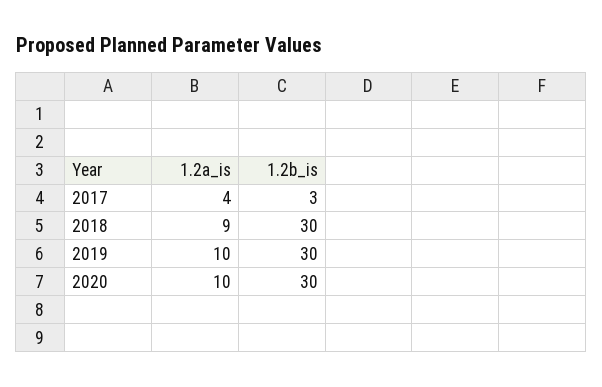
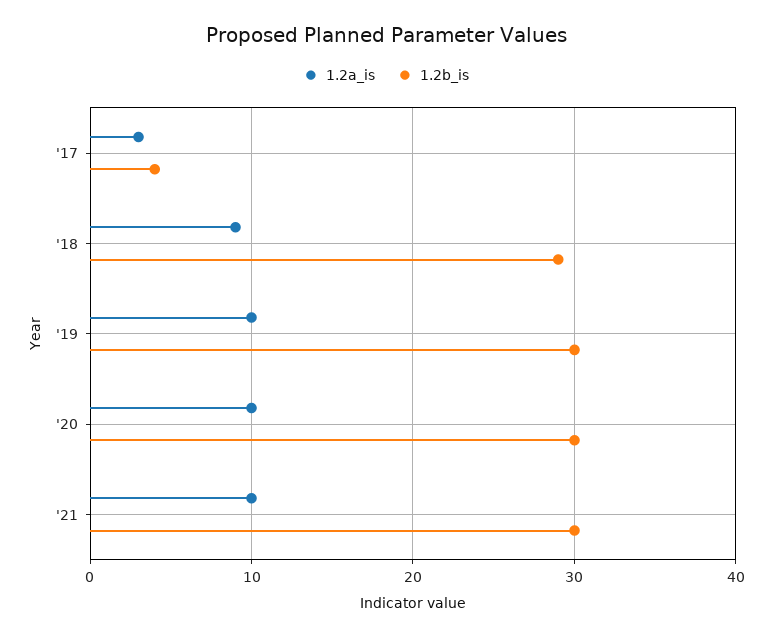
1.2a_is, 2017: 4 -> 3
1.2b_is, 2017: 3 -> 4
1.2b_is, 2018: 30 -> 29
1.2a_is, '21: none -> 10
1.2b_is, '21: none -> 30

